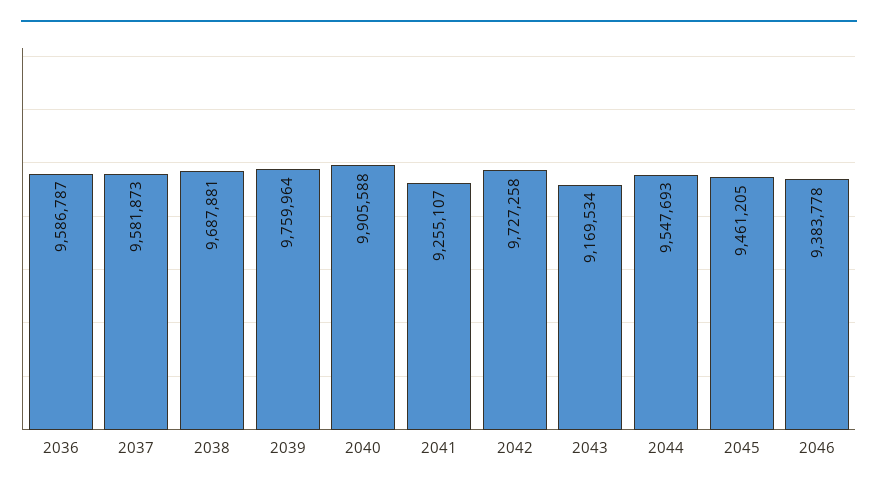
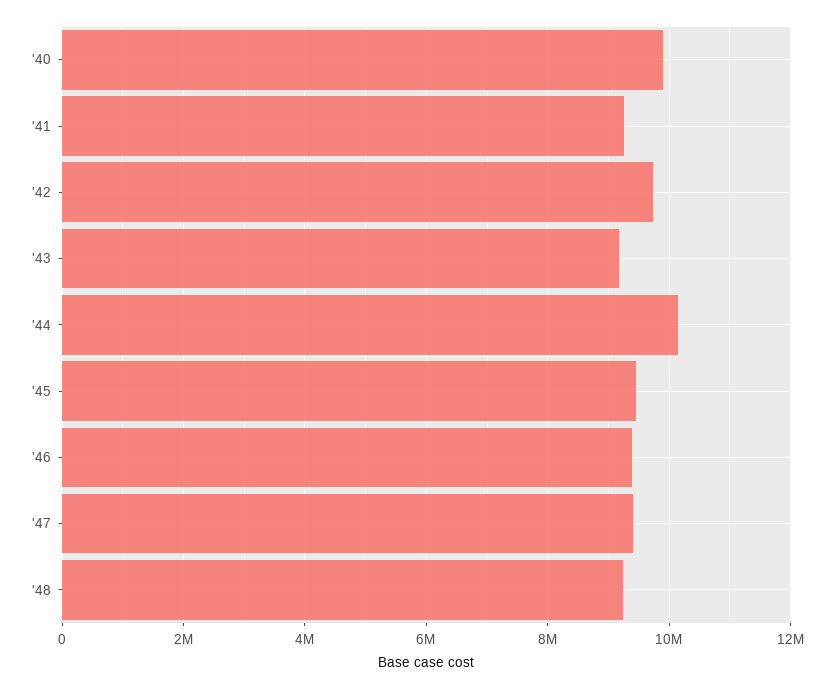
2036: 9586787 -> none
2037: 9581873 -> none
2038: 9687881 -> none
2039: 9759964 -> none
2044: 9547693 -> 10200000
'47: none -> 9400000
'48: none -> 9200000

